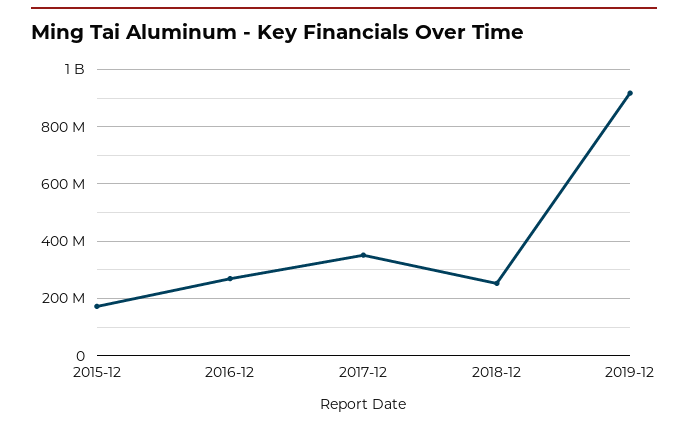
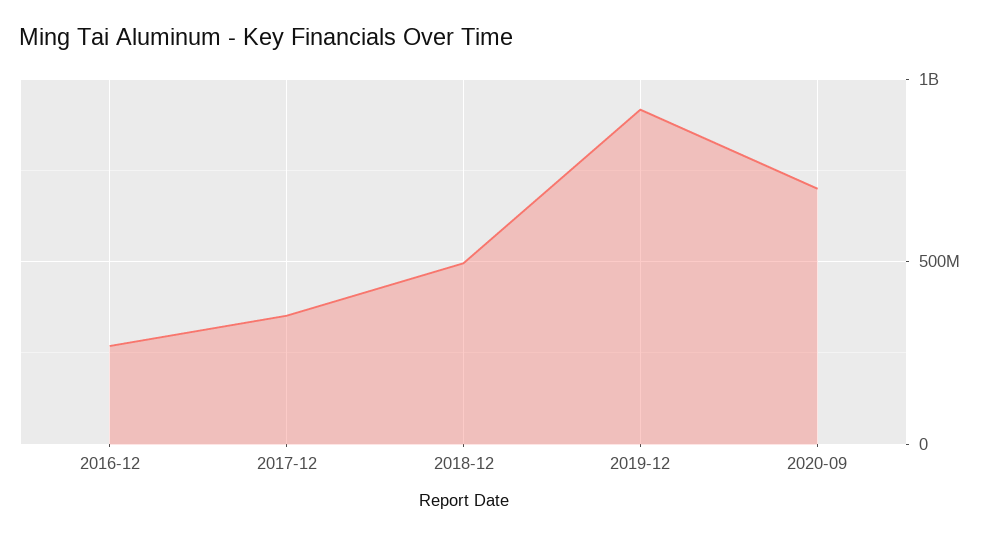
2015-12: 175000000 -> none
2018-12: 250000000 -> 500000000
2020-09: none -> 700000000

